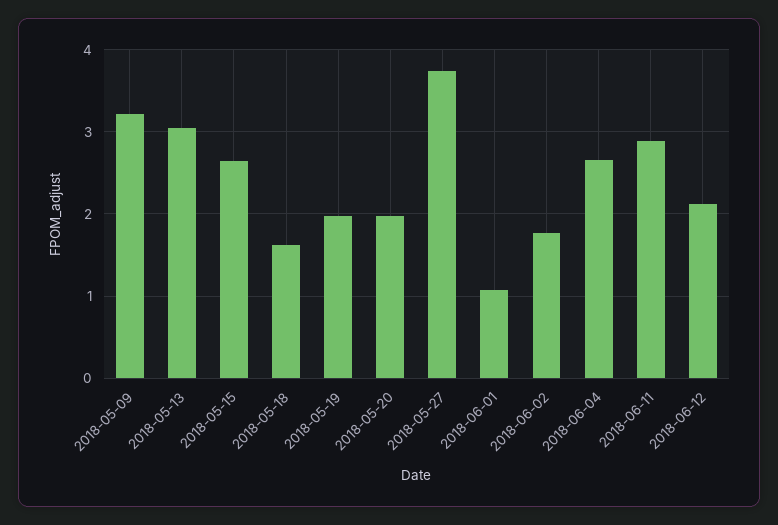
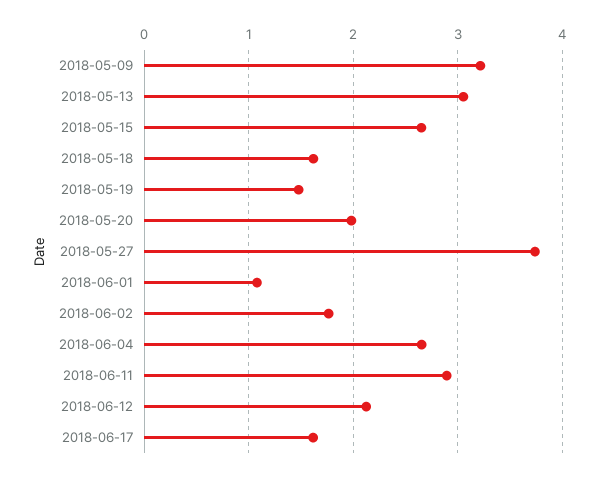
2018-05-19: 2 -> 1.5
2018-06-17: none -> 1.6

